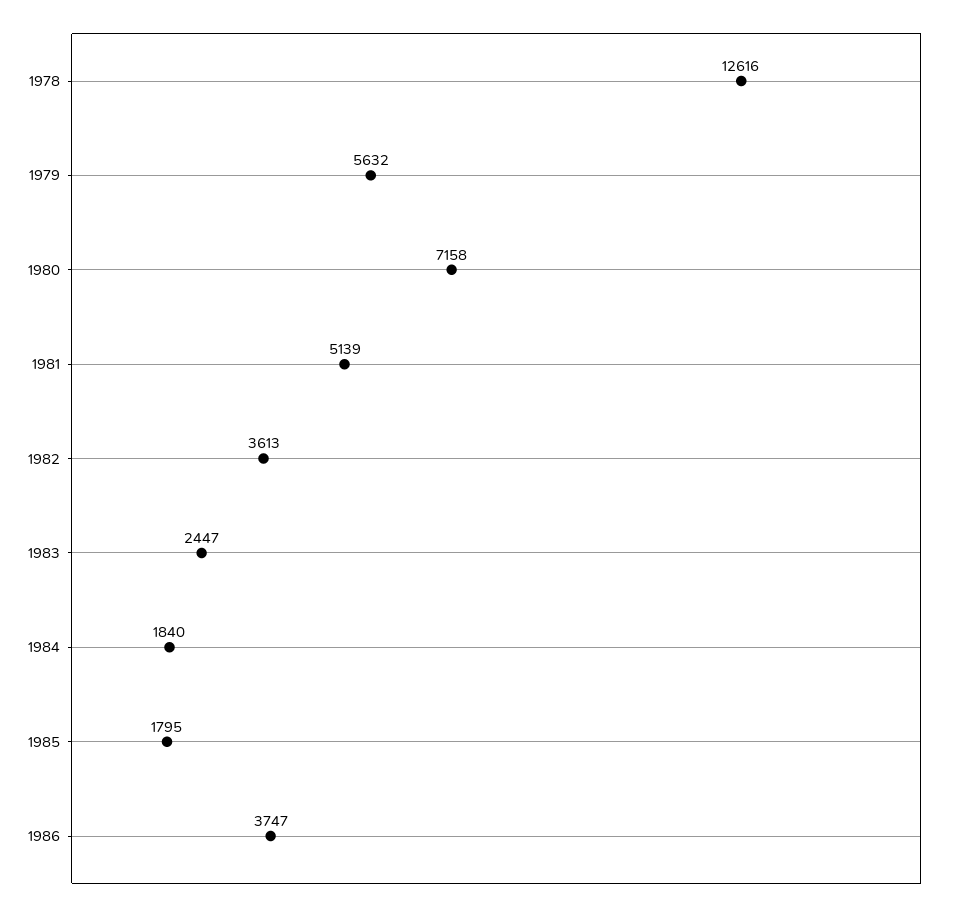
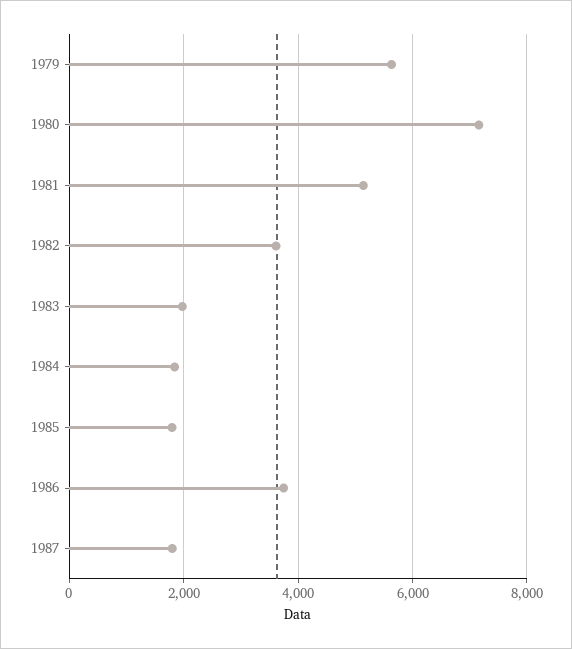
1978: 12616 -> none
1983: 2447 -> 2000
1987: none -> 1800

